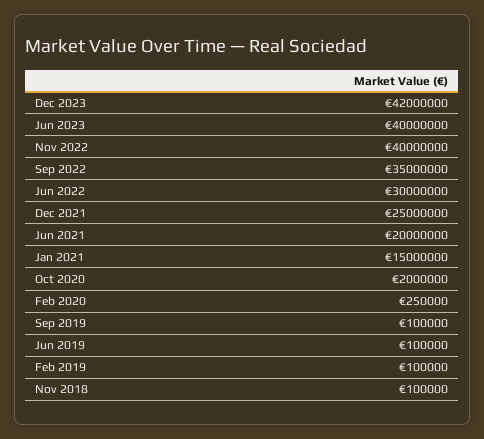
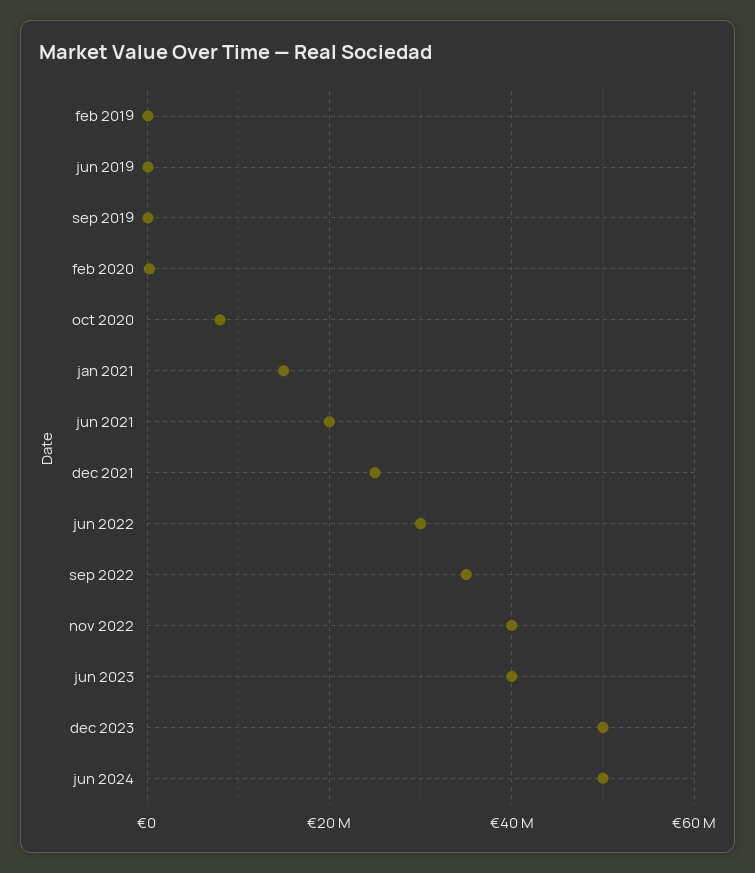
Dec 2023: 42000000 -> 50000000
Oct 2020: 2000000 -> 8000000
Nov 2018: 100000 -> none
jun 2024: none -> 50000000

